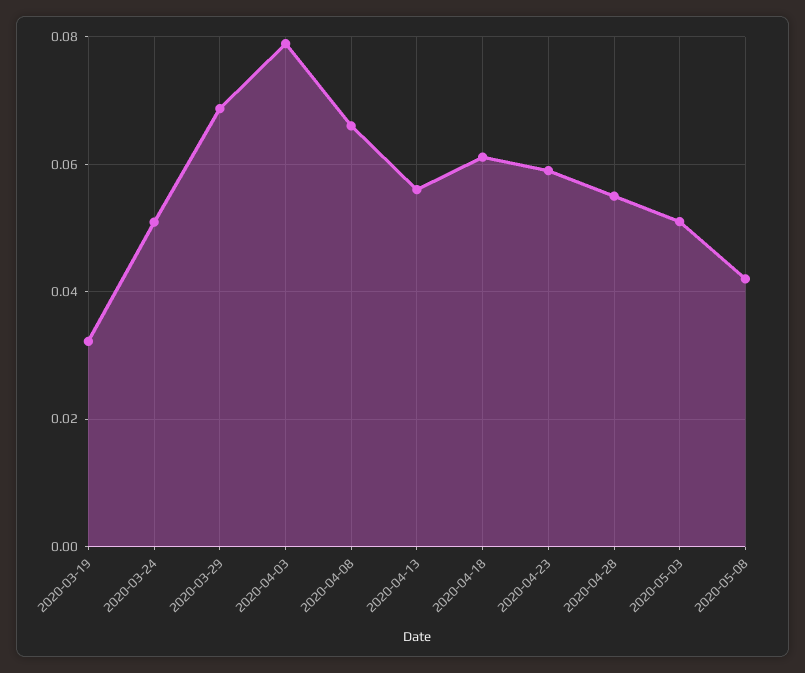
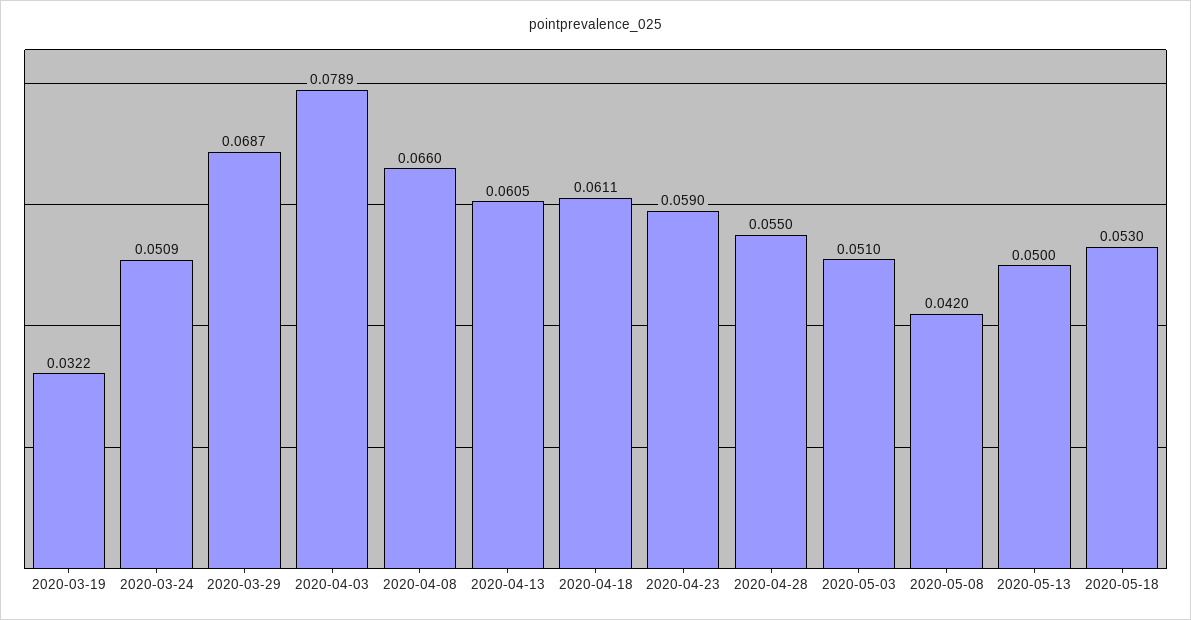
2020-04-13: 0.056 -> 0.0605
2020-05-13: none -> 0.05
2020-05-18: none -> 0.053

